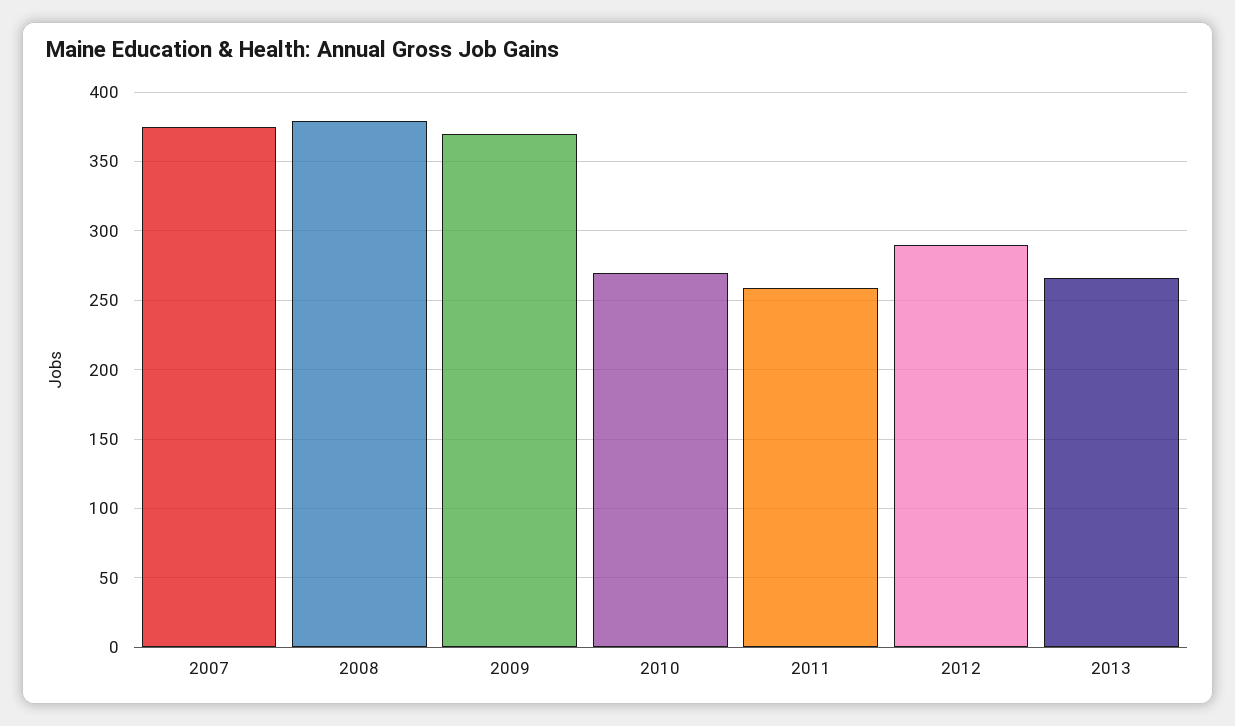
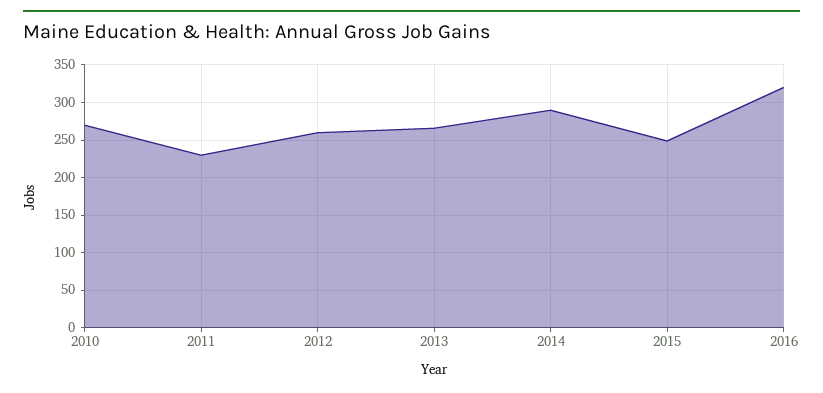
2007: 375 -> none
2008: 380 -> none
2009: 370 -> none
2011: 260 -> 230
2012: 290 -> 260
2014: none -> 290
2015: none -> 250
2016: none -> 320

